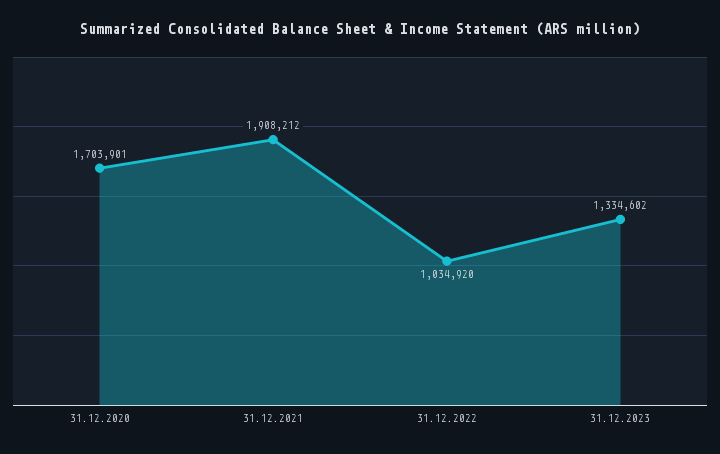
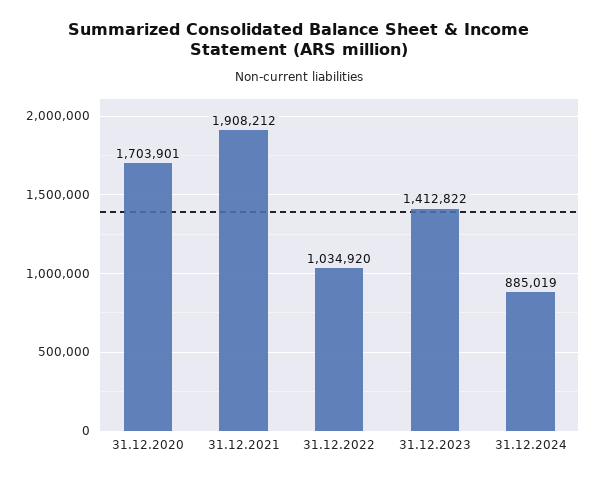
31.12.2023: 1334602 -> 1412822
31.12.2024: none -> 885019

